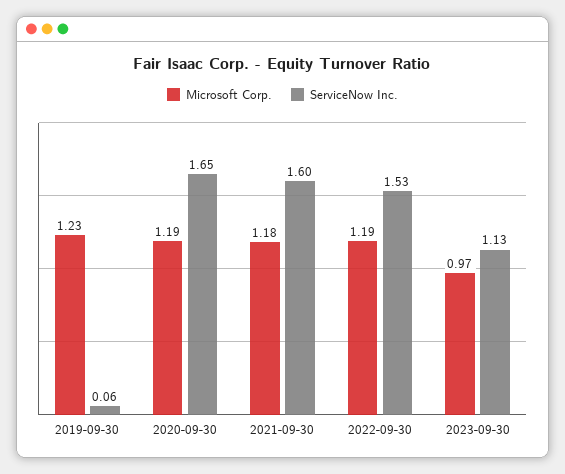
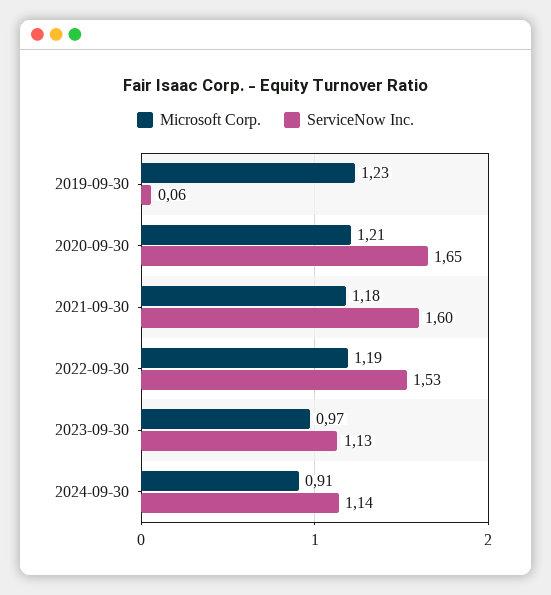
Microsoft Corp., 2020-09-30: 1.19 -> 1.21
Microsoft Corp., 2024-09-30: none -> 0.91
ServiceNow Inc., 2024-09-30: none -> 1.14

